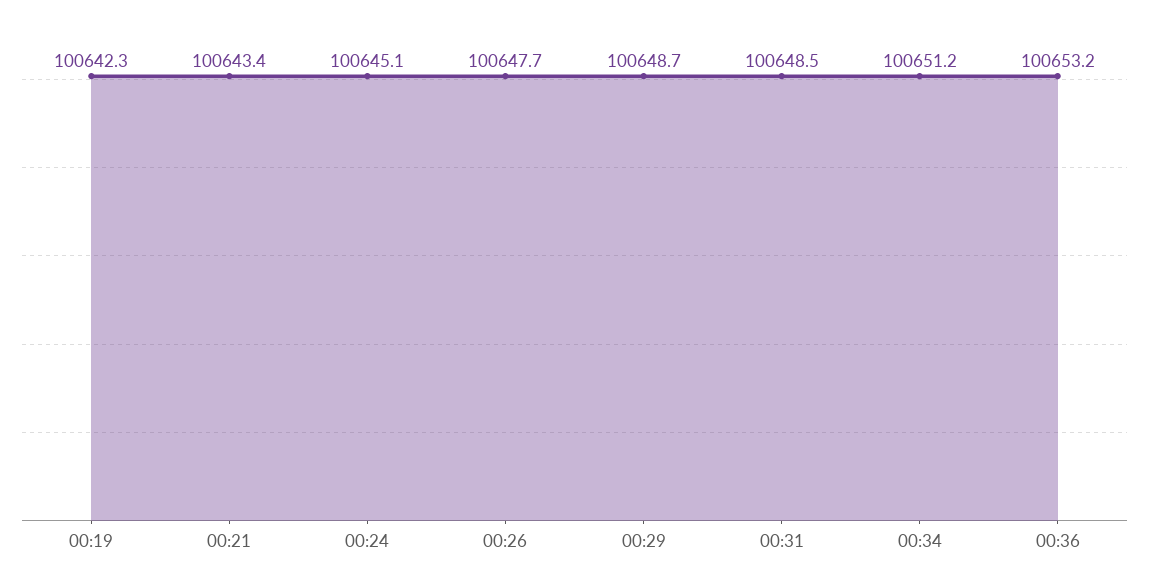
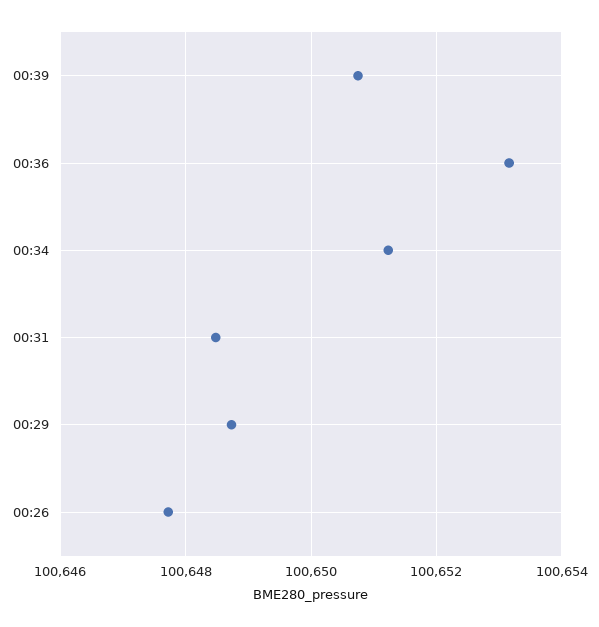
00:19: 100642.3 -> none
00:21: 100643.4 -> none
00:24: 100645.1 -> none
00:39: none -> 100650.8

